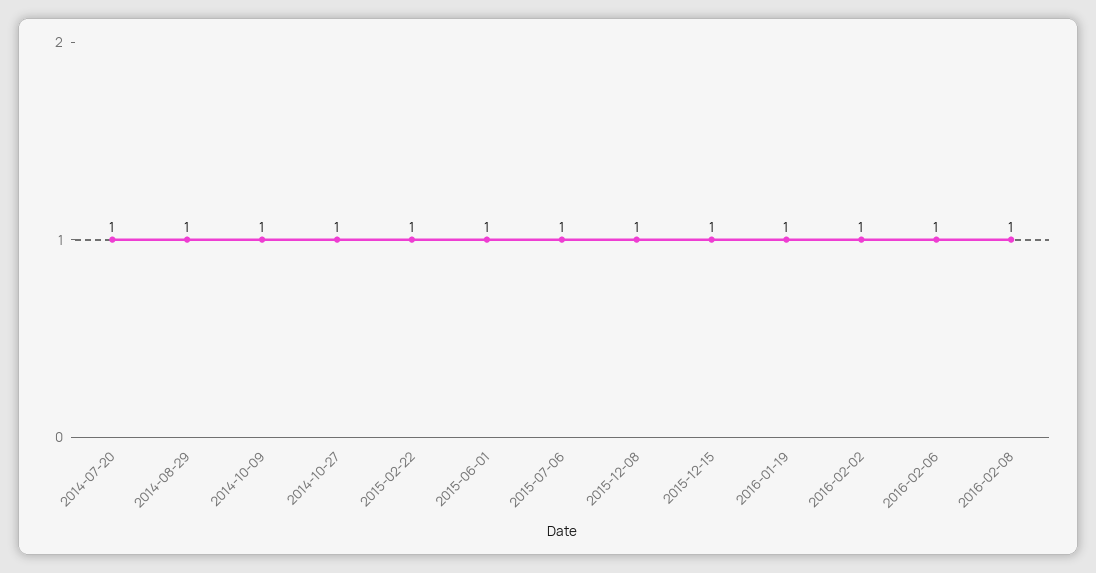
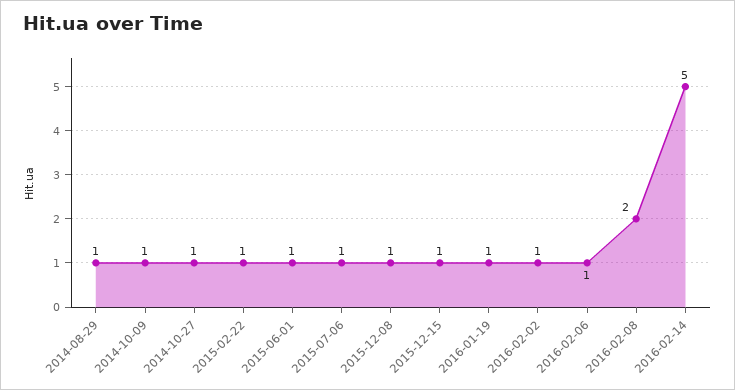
2014-07-20: 1 -> none
2016-02-08: 1 -> 2
2016-02-14: none -> 5

